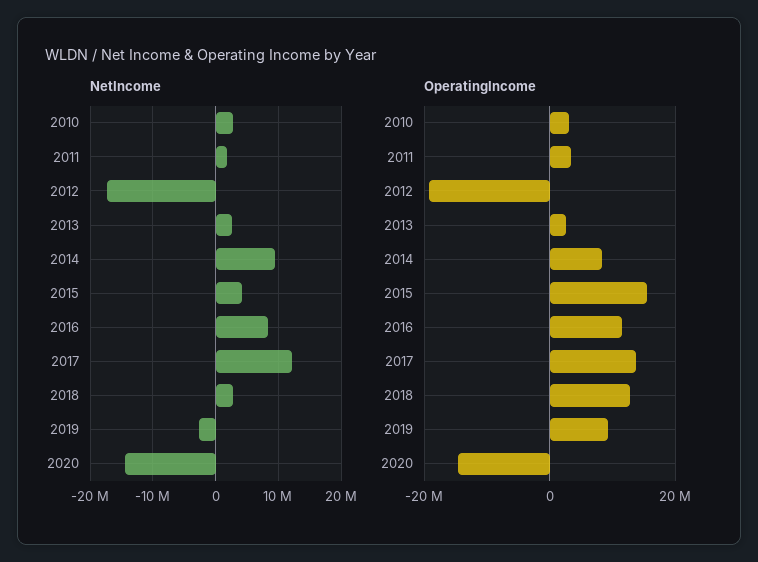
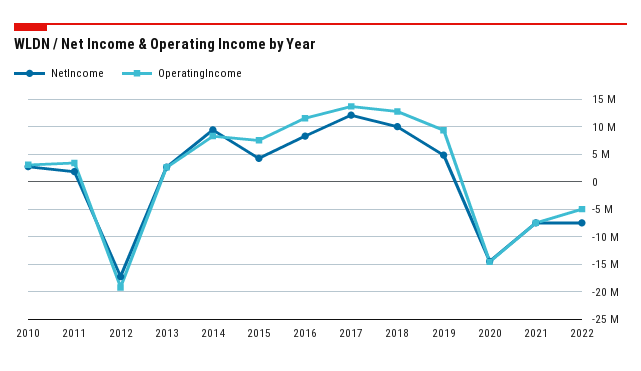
NetIncome, 2018: 3000000 -> 10000000
NetIncome, 2019: -3000000 -> 5000000
OperatingIncome, 2015: 16000000 -> 7500000
NetIncome, 2021: none -> -7500000
OperatingIncome, 2021: none -> -7500000
NetIncome, 2022: none -> -7500000
OperatingIncome, 2022: none -> -5000000

